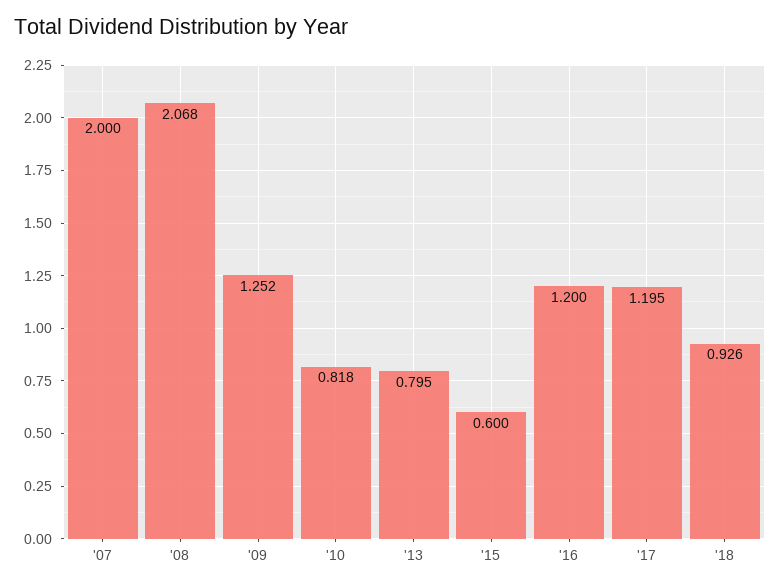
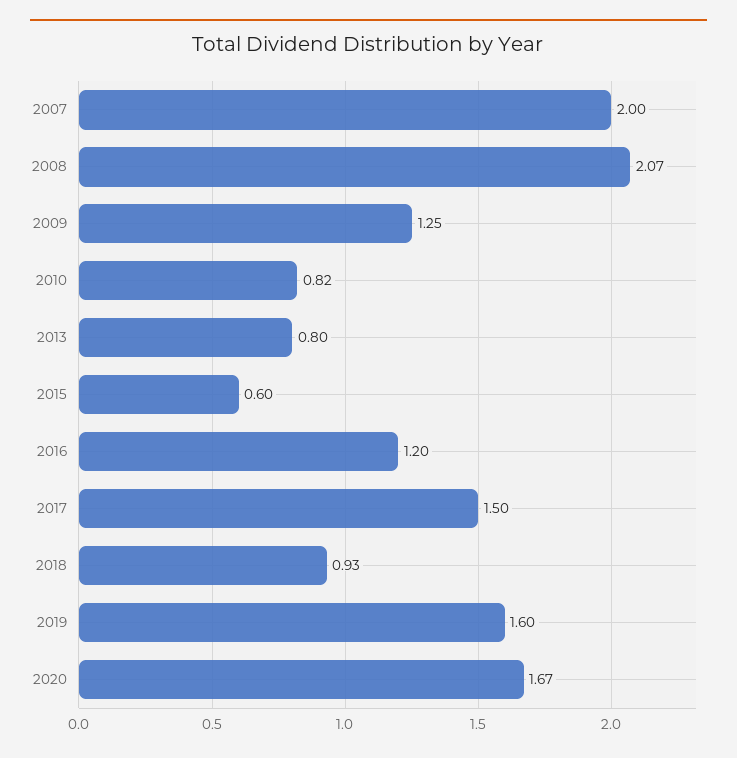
'17: 1.195 -> 1.5
2019: none -> 1.6
2020: none -> 1.67

